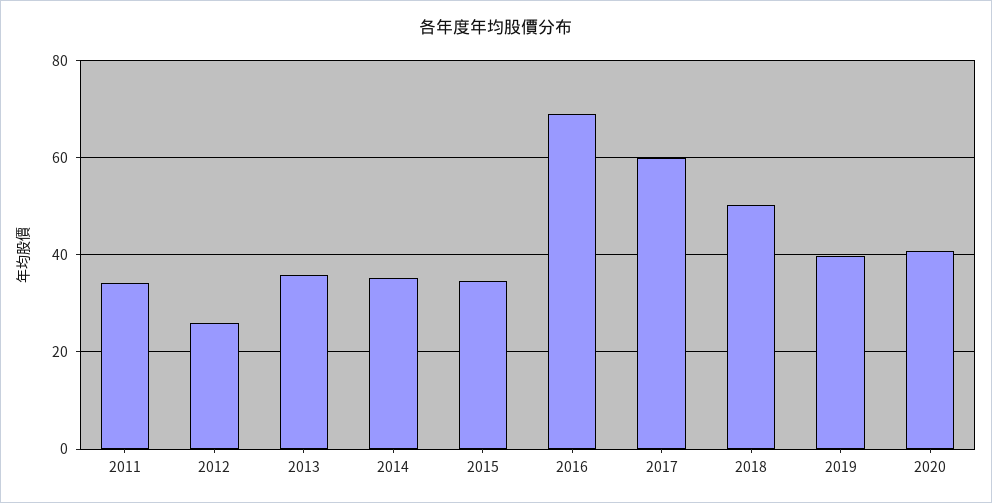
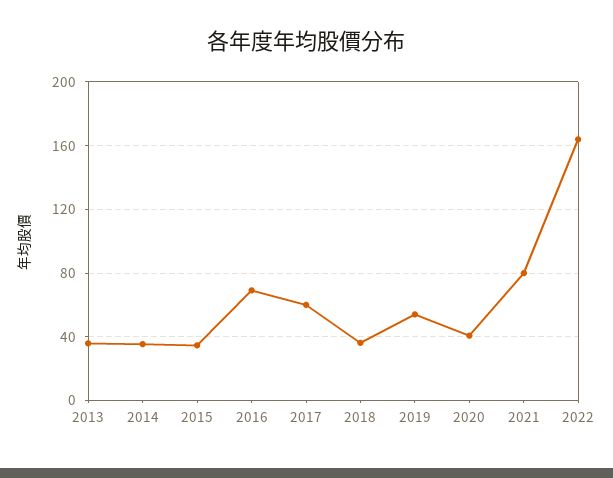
2011: 34 -> none
2012: 26 -> none
2018: 50 -> 35
2019: 40 -> 55
2021: none -> 80
2022: none -> 165

